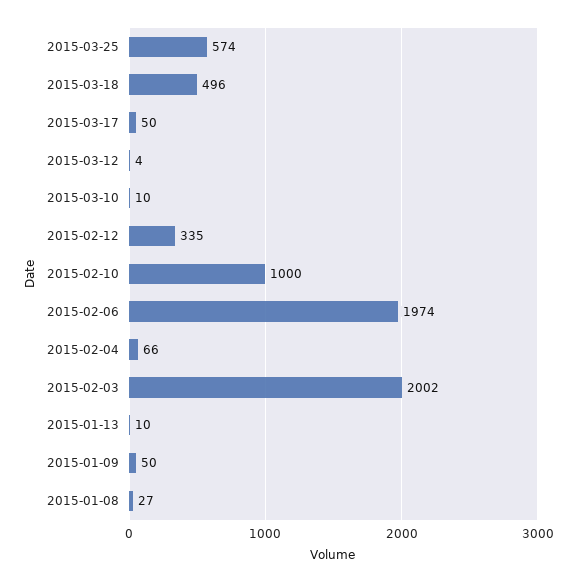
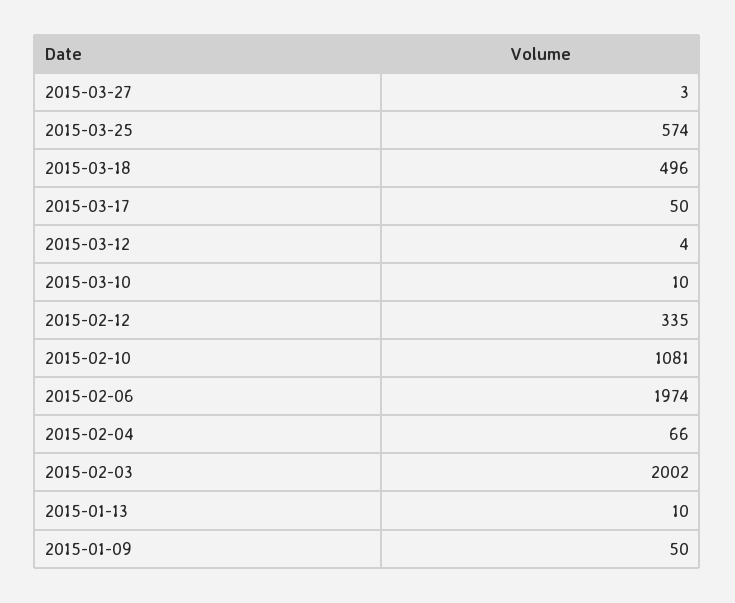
2015-02-10: 1000 -> 1081
2015-01-08: 27 -> none
2015-03-27: none -> 3

